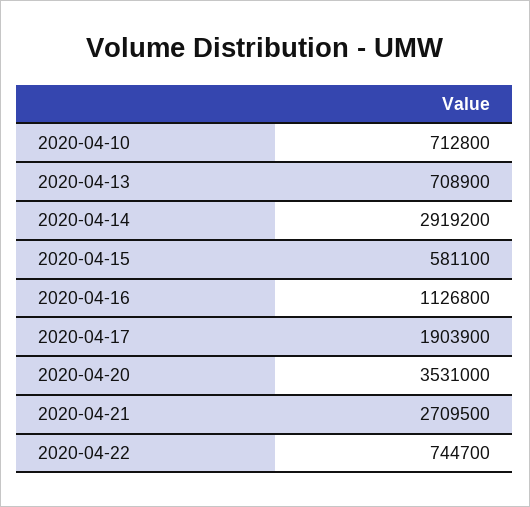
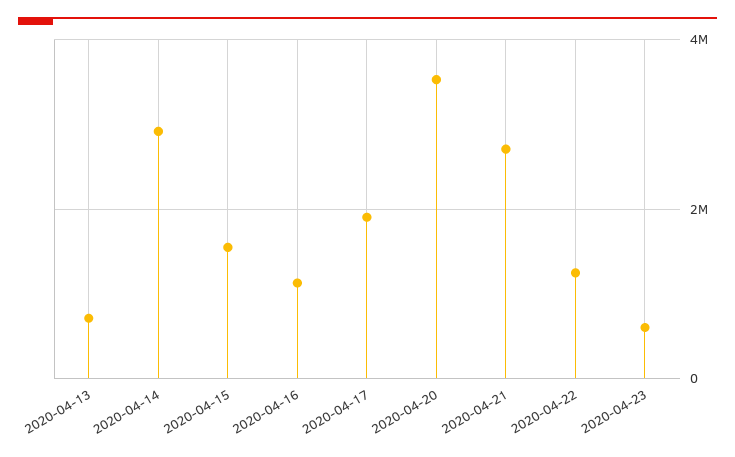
2020-04-10: 712800 -> none
2020-04-15: 581100 -> 1600000
2020-04-22: 744700 -> 1200000
2020-04-23: none -> 600000

